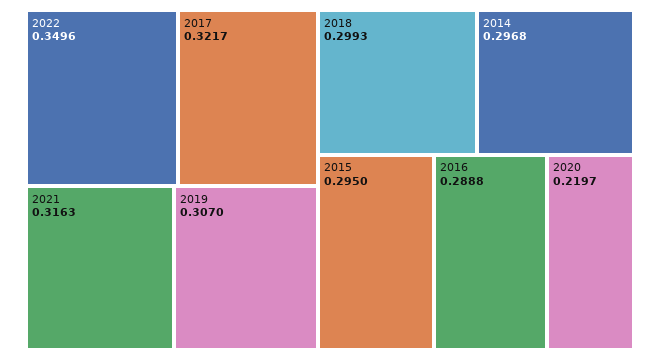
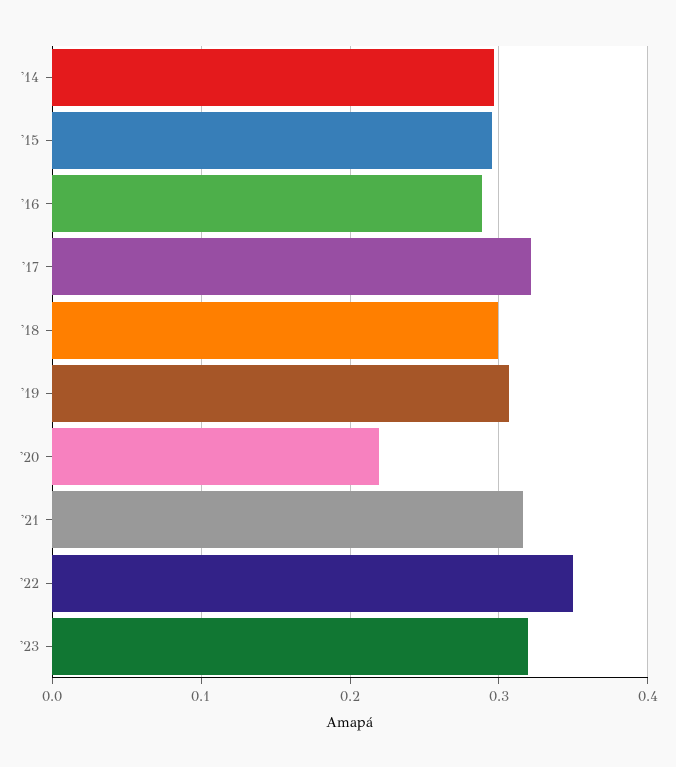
'23: none -> 0.32

